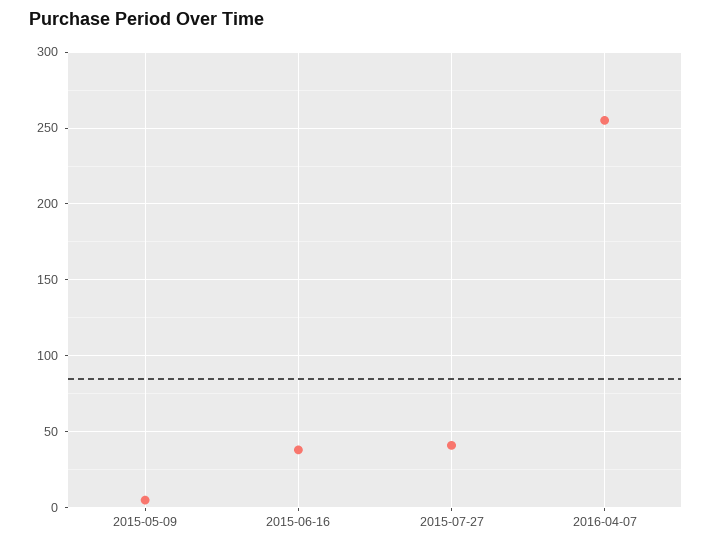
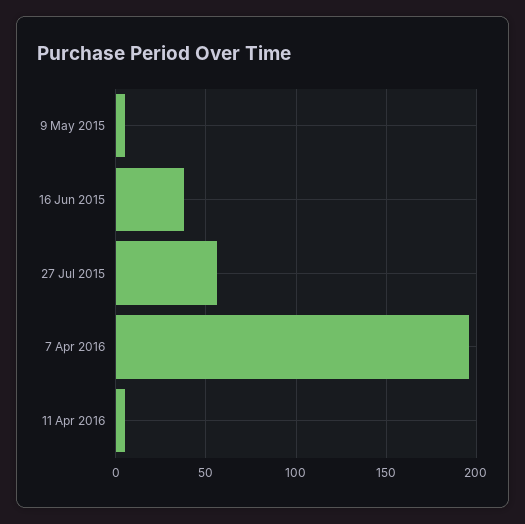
2015-07-27: 40 -> 55
2016-04-07: 255 -> 195
11 Apr 2016: none -> 5

